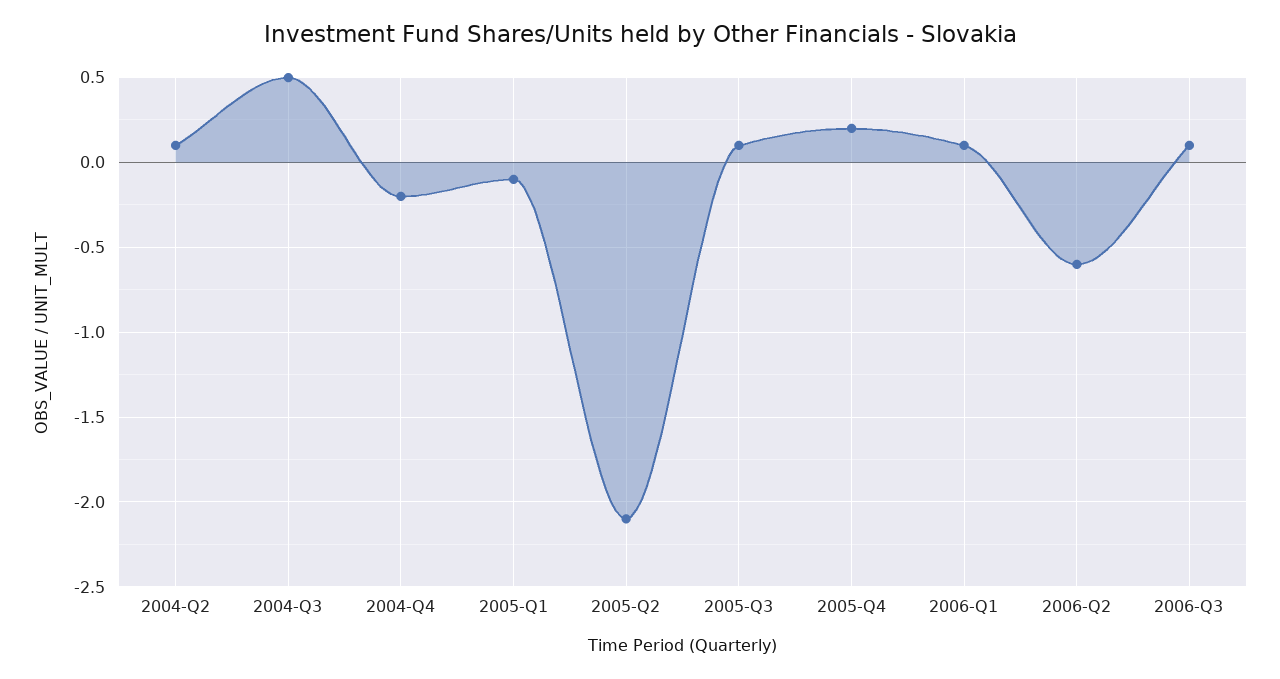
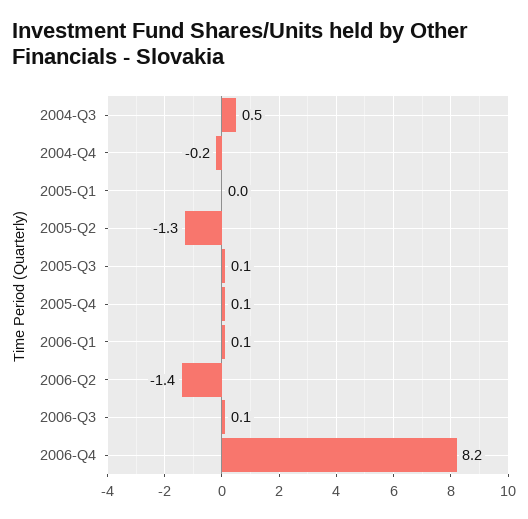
2004-Q2: 0.1 -> none
2005-Q1: -0.1 -> 0
2005-Q2: -2.1 -> -1.3
2005-Q4: 0.2 -> 0.1
2006-Q2: -0.6 -> -1.4
2006-Q4: none -> 8.2

